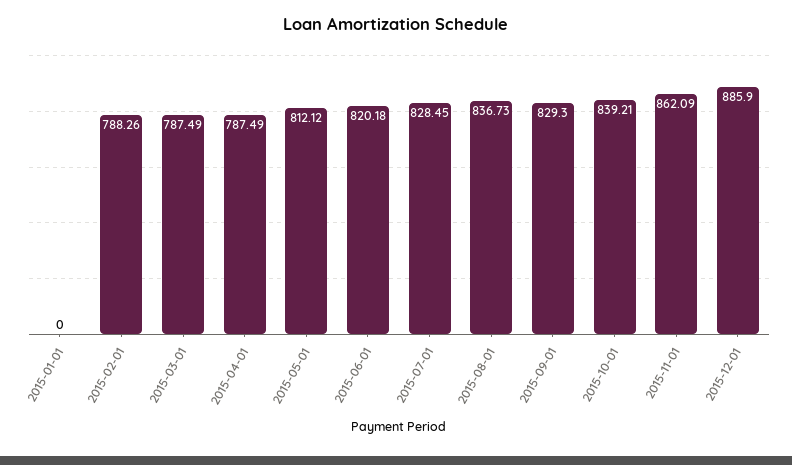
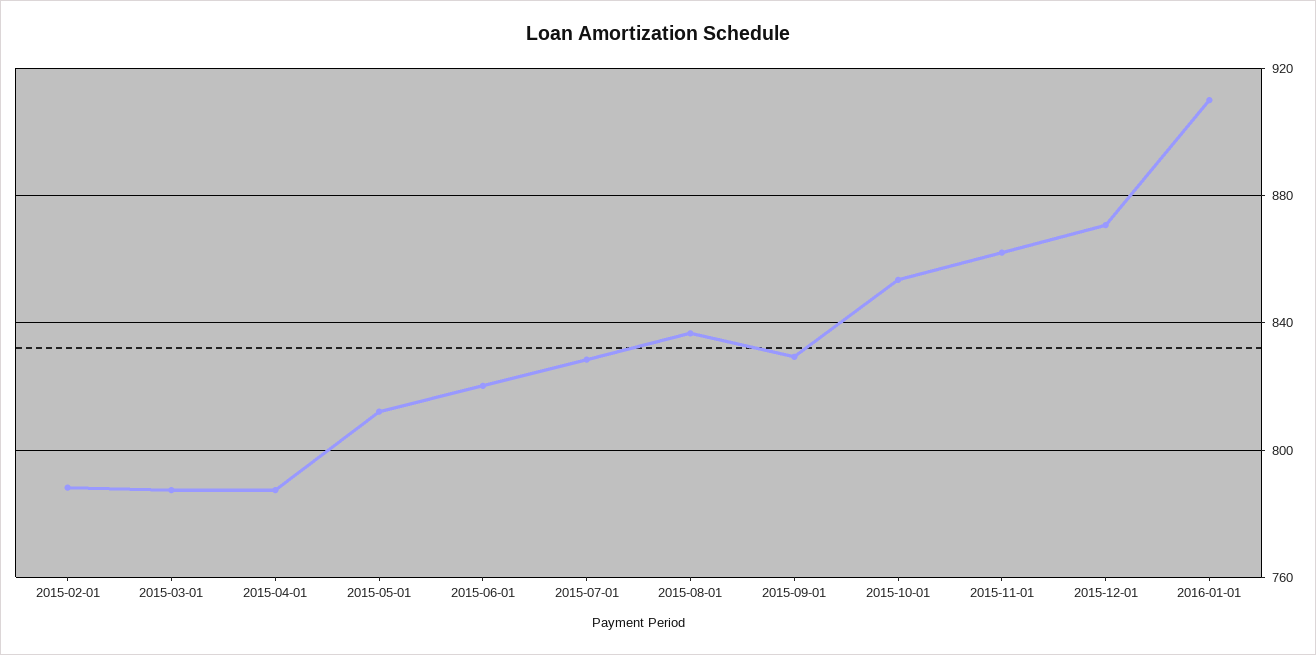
2015-01-01: 0 -> none
2015-10-01: 839.21 -> 855
2015-12-01: 885.9 -> 870
2016-01-01: none -> 910

